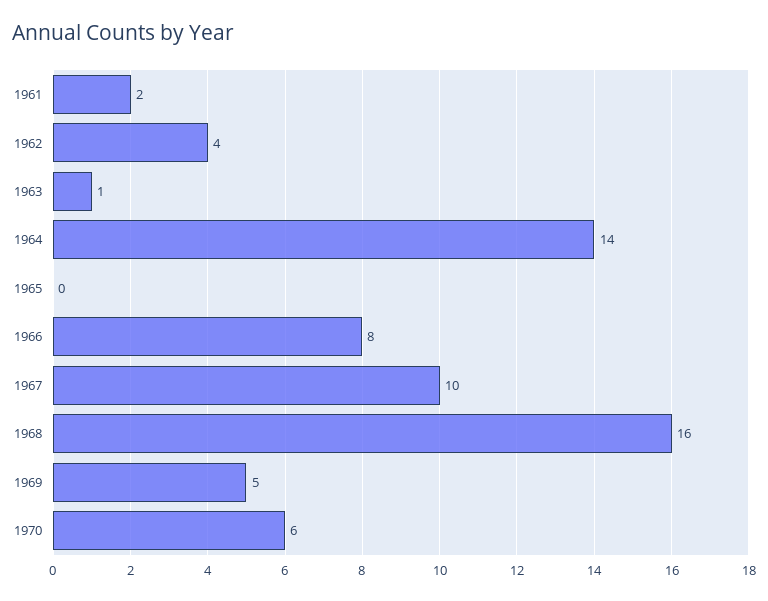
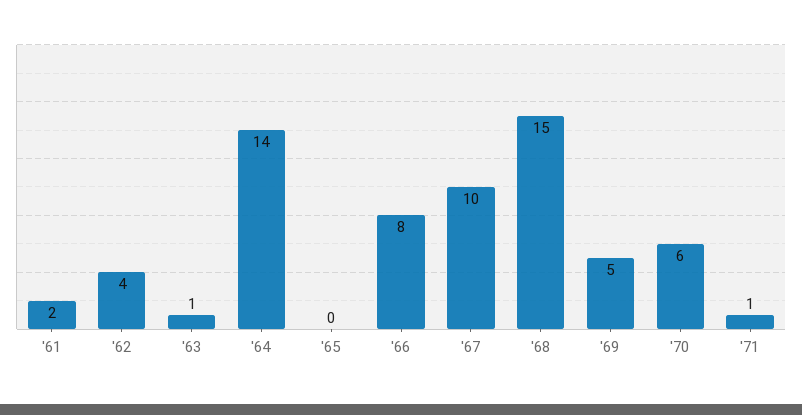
1968: 16 -> 15
'71: none -> 1

